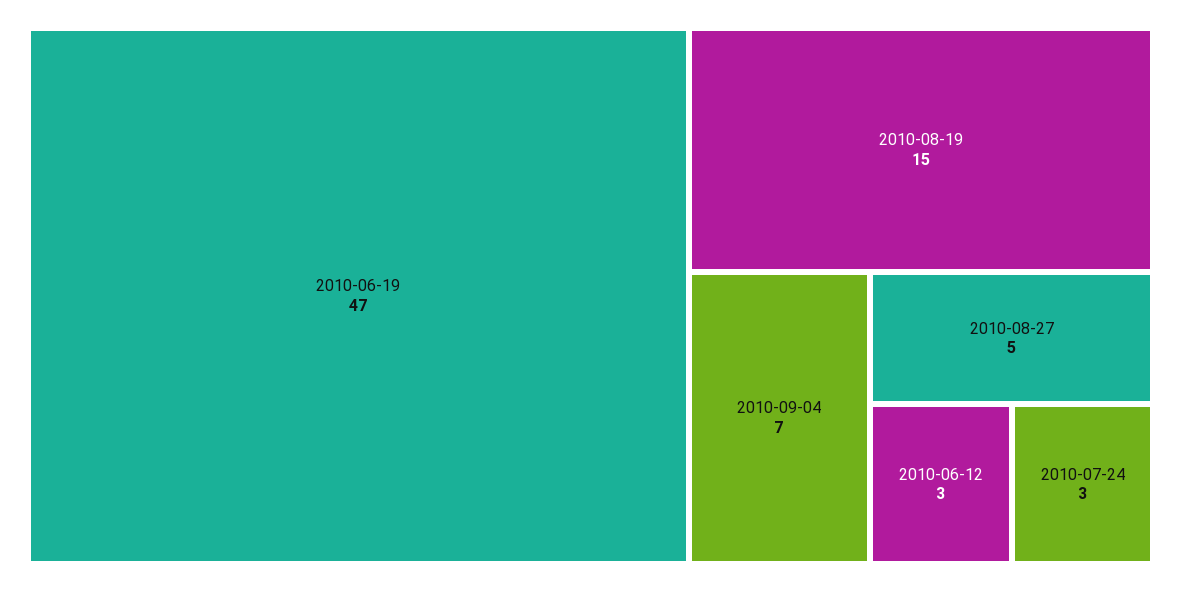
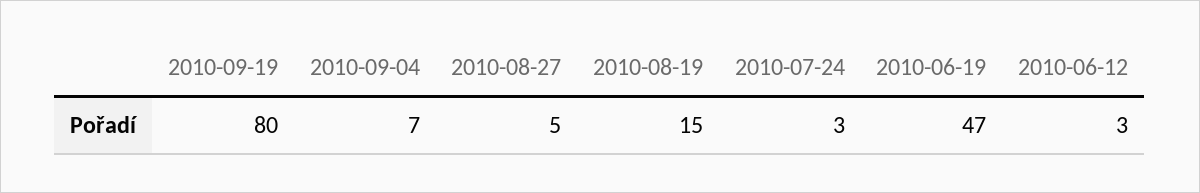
2010-09-19: none -> 80

